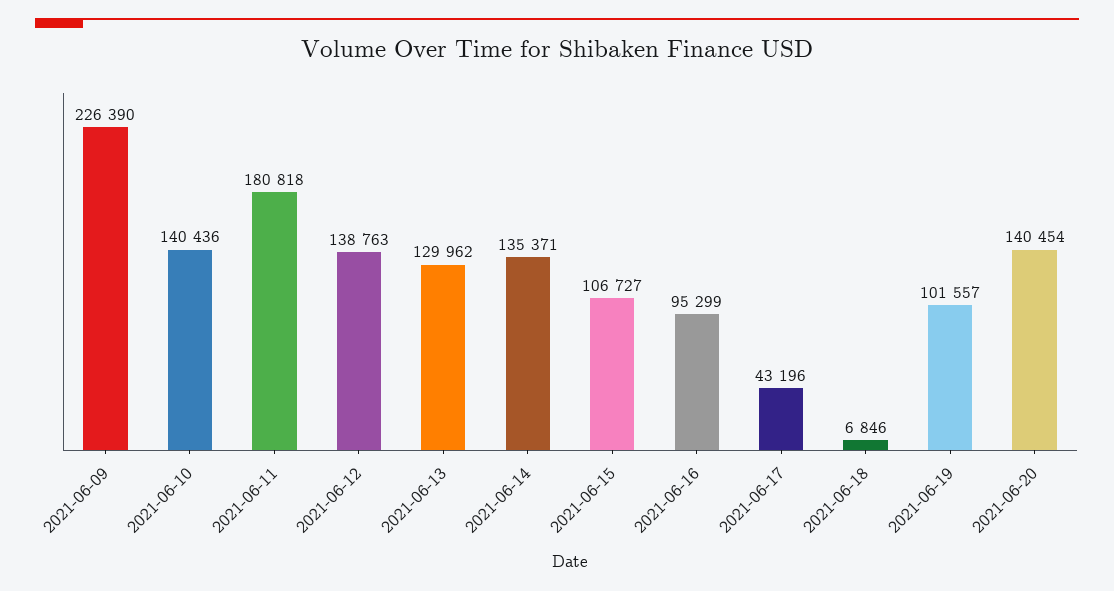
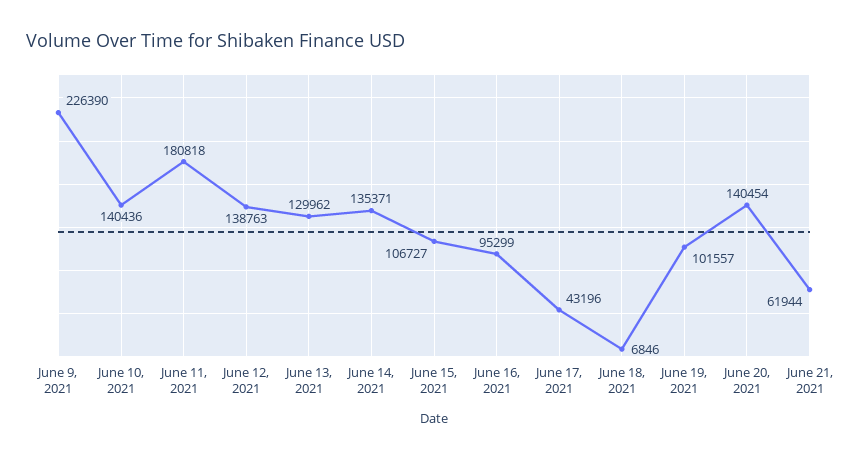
June 21, 2021: none -> 61944

